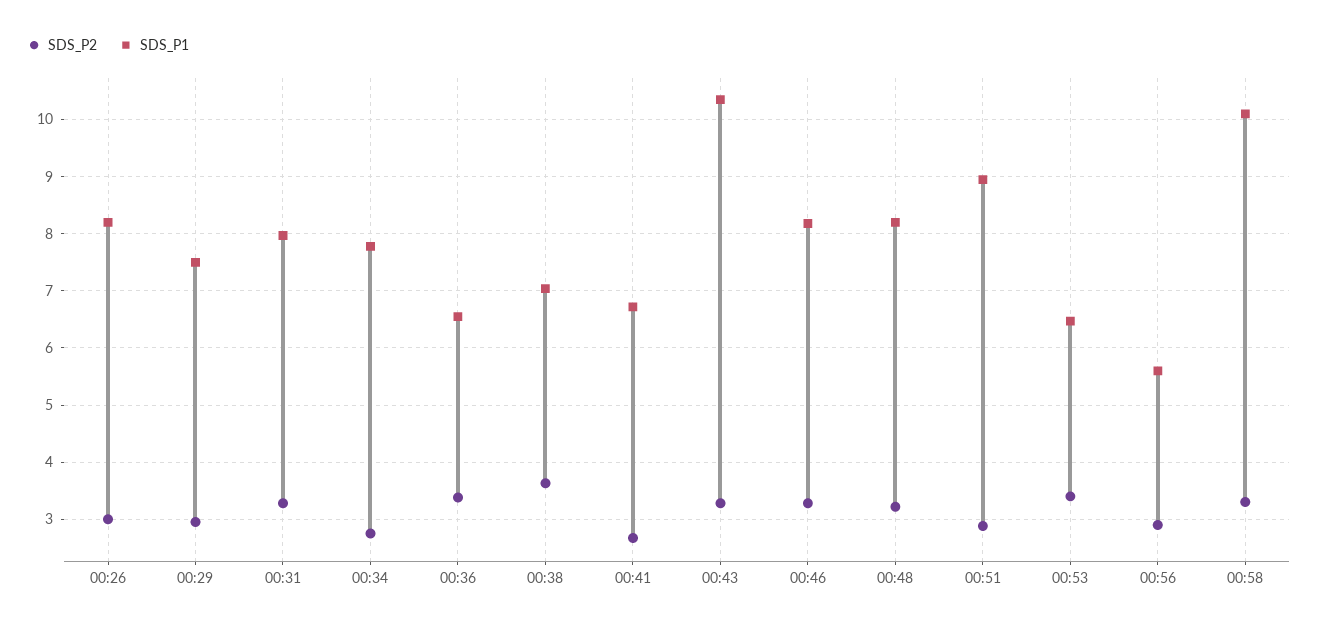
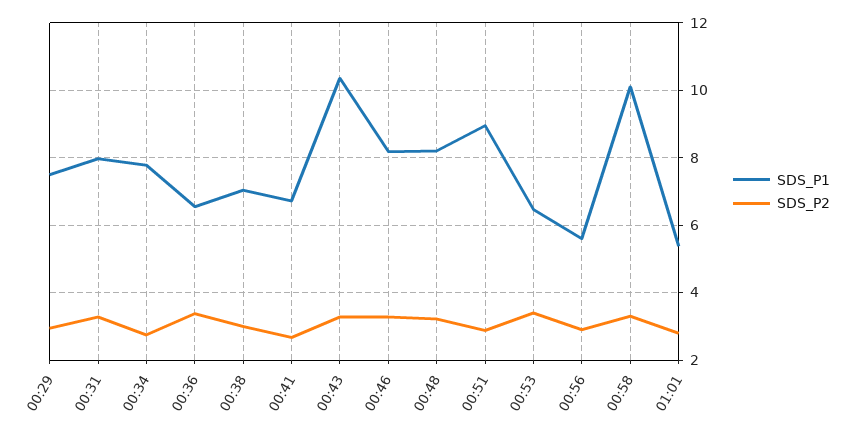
SDS_P2, 00:26: 3 -> none
SDS_P1, 00:26: 8.2 -> none
SDS_P2, 00:38: 3.6 -> 3
SDS_P1, 01:01: none -> 5.4
SDS_P2, 01:01: none -> 2.8

